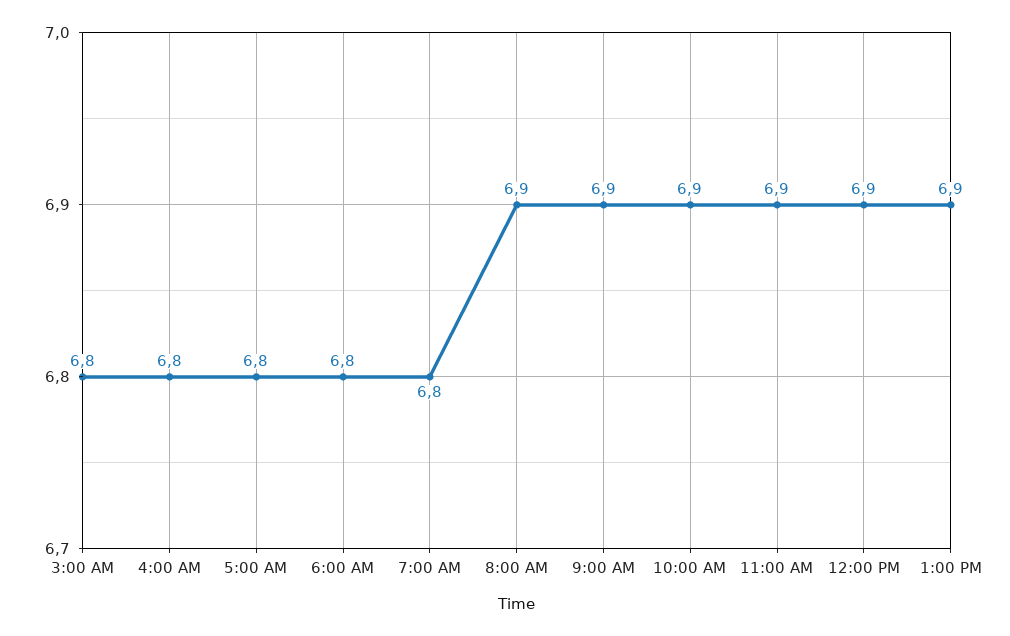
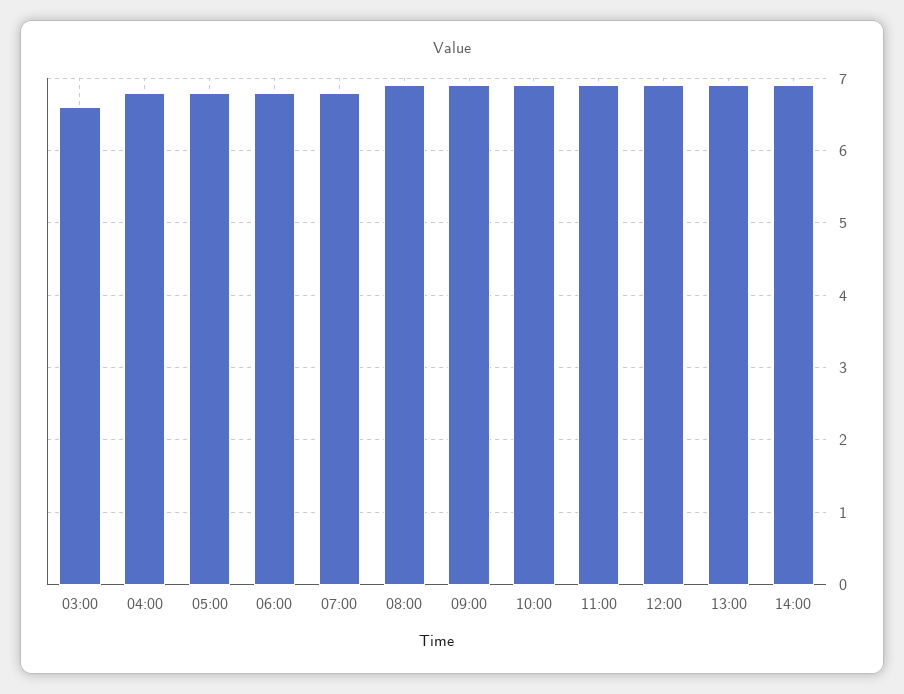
3:00 AM: 6.8 -> 6.6
14:00: none -> 6.9

